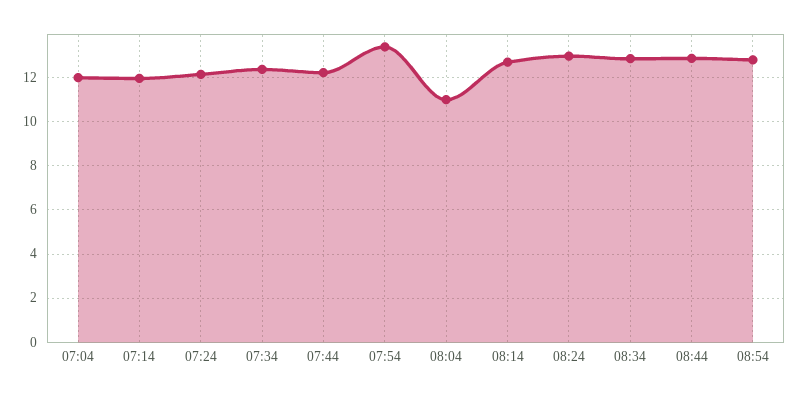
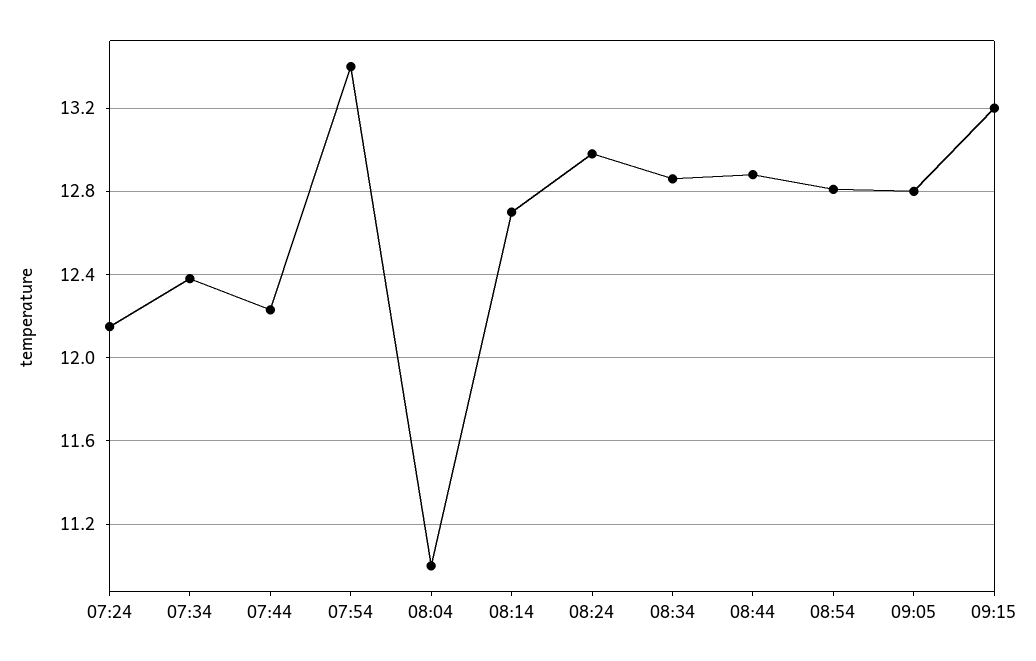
07:04: 12 -> none
07:14: 12 -> none
09:05: none -> 12.8
09:15: none -> 13.2

